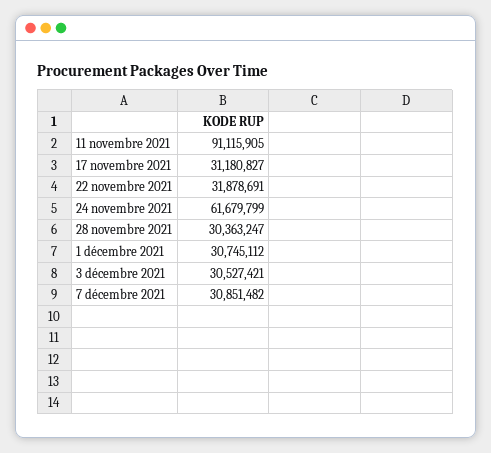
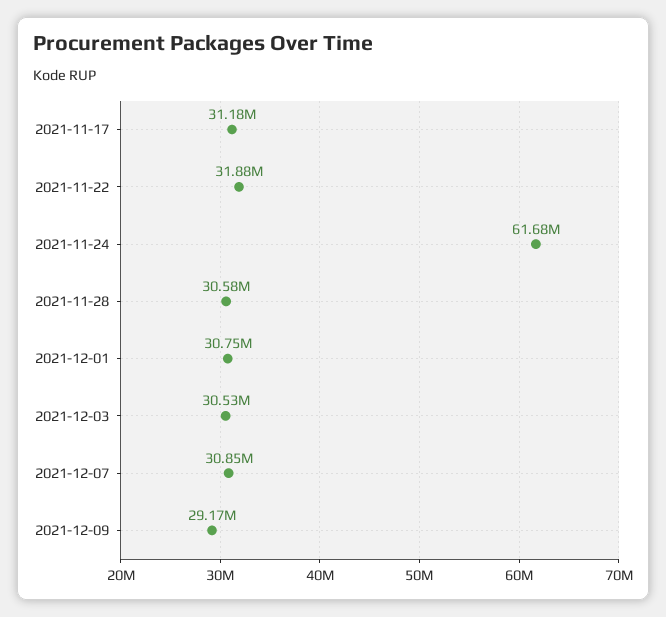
11 novembre 2021: 91115905 -> none
28 novembre 2021: 30363247 -> 30580000
2021-12-09: none -> 29170000

